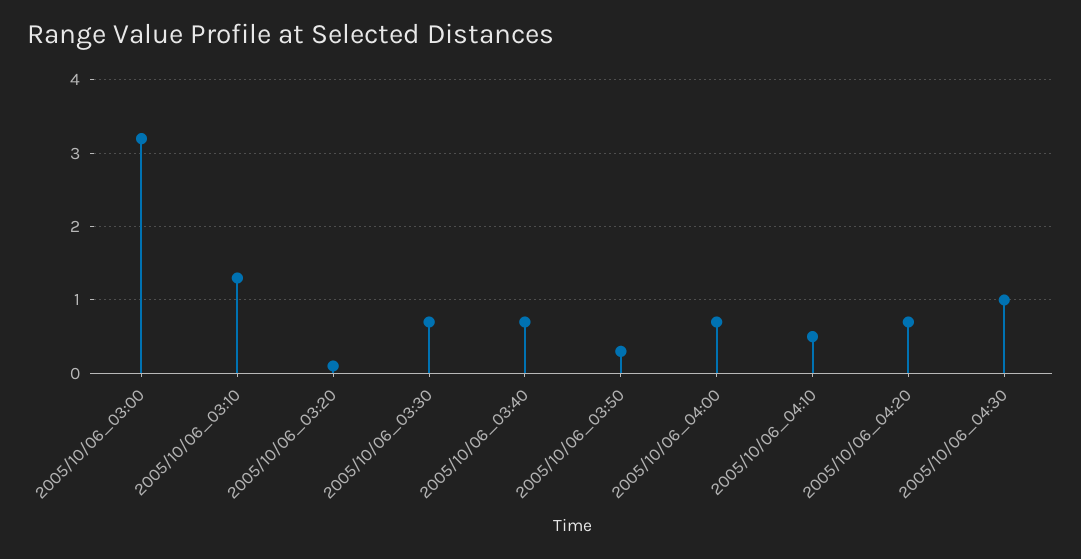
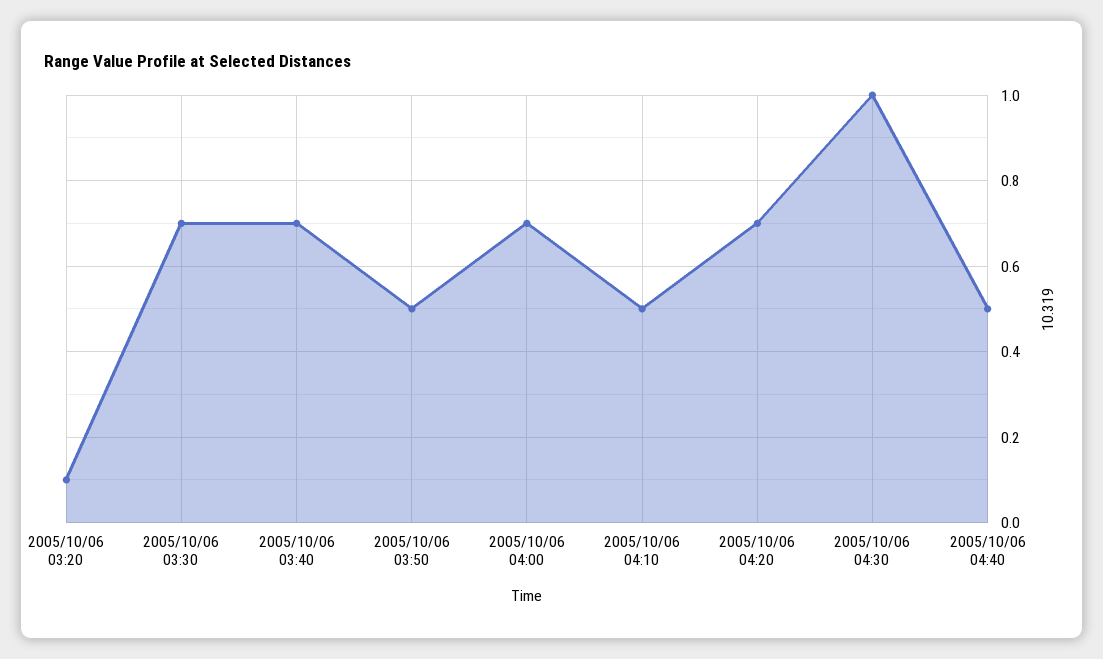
2005/10/06_03:00: 3.2 -> none
2005/10/06_03:10: 1.3 -> none
2005/10/06_03:50: 0.3 -> 0.5
2005/10/06 04:40: none -> 0.5

